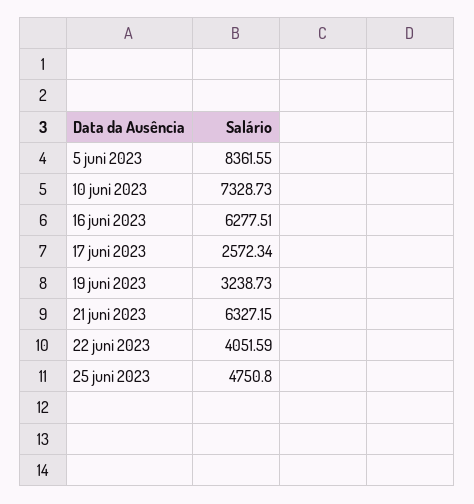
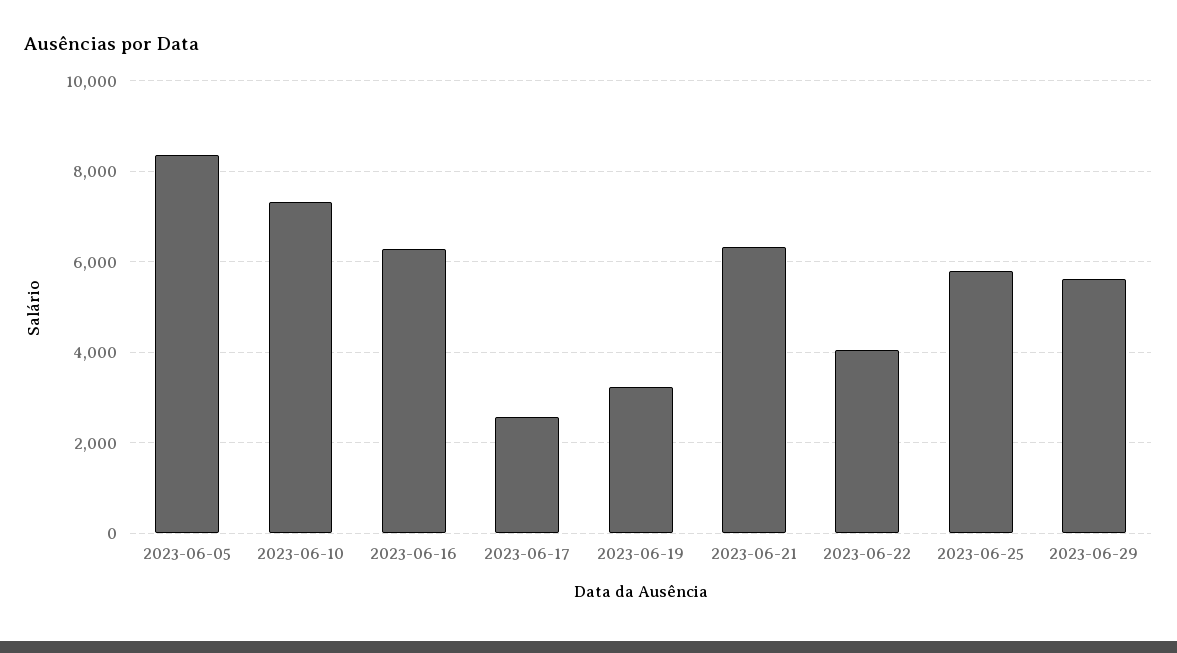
25 juni 2023: 4750.8 -> 5800
2023-06-29: none -> 5600

